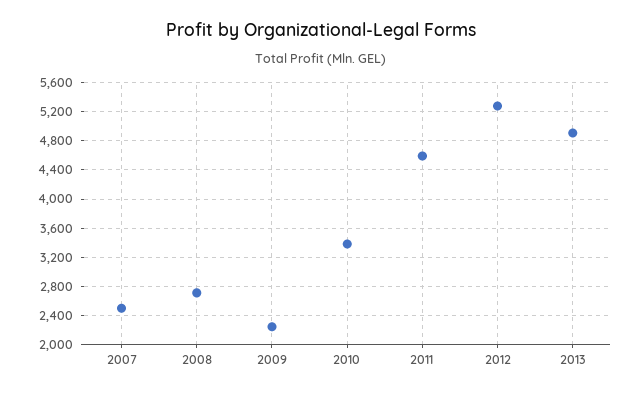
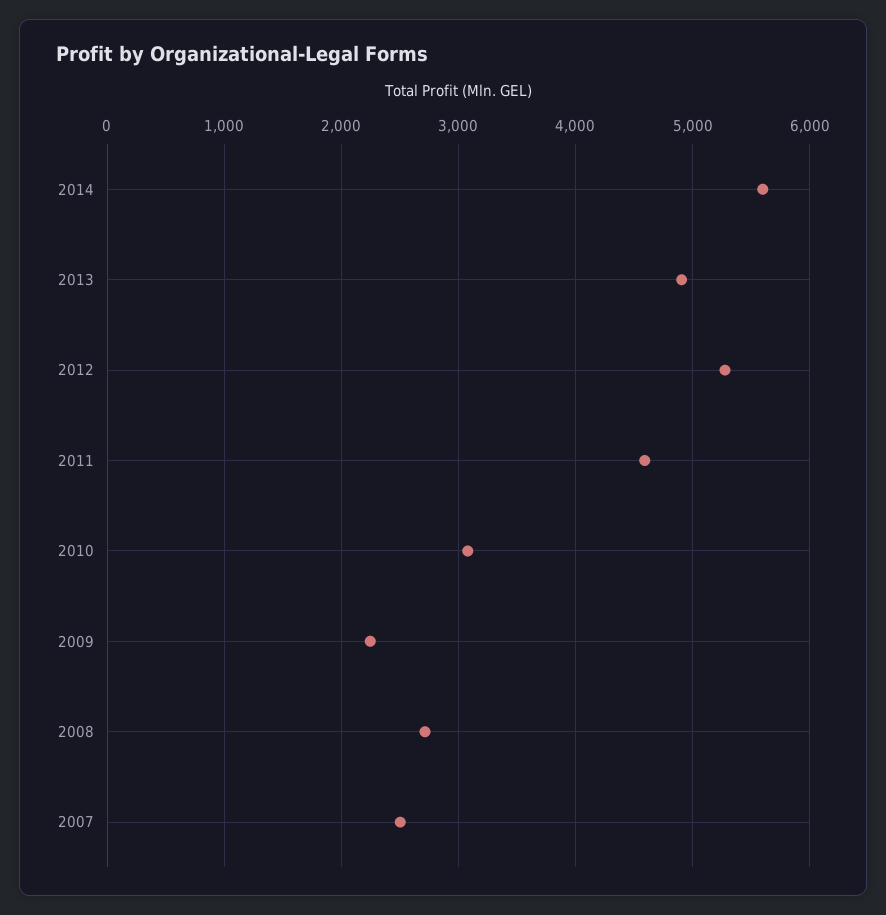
2010: 3400 -> 3100
2014: none -> 5600

